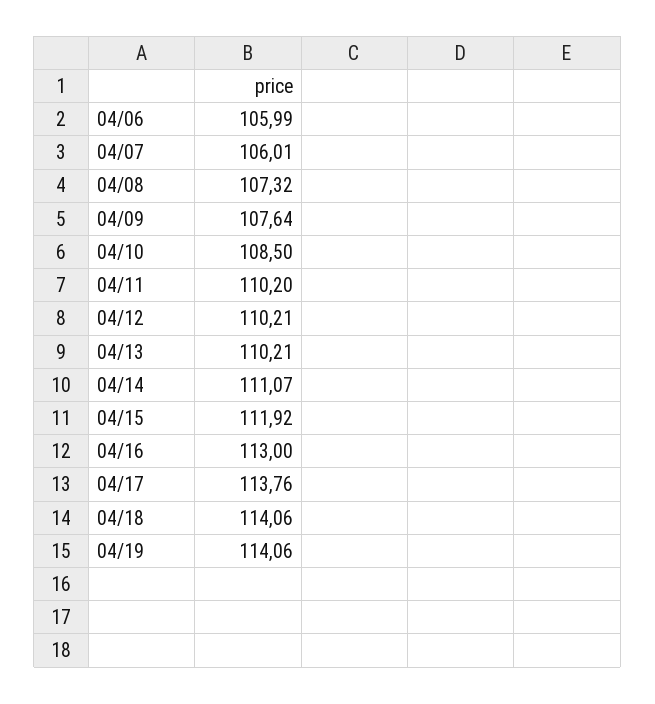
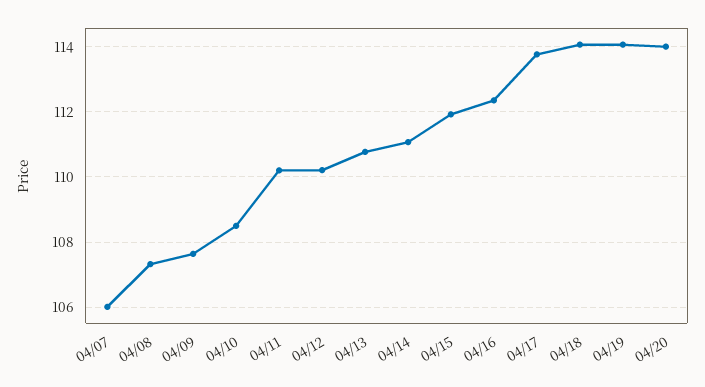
04/06: 105.99 -> none
04/13: 110.21 -> 110.8
04/16: 113 -> 112.4
04/20: none -> 114

